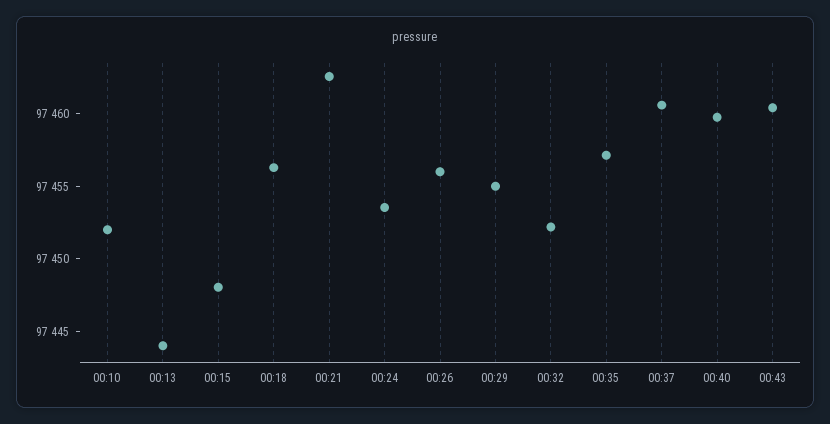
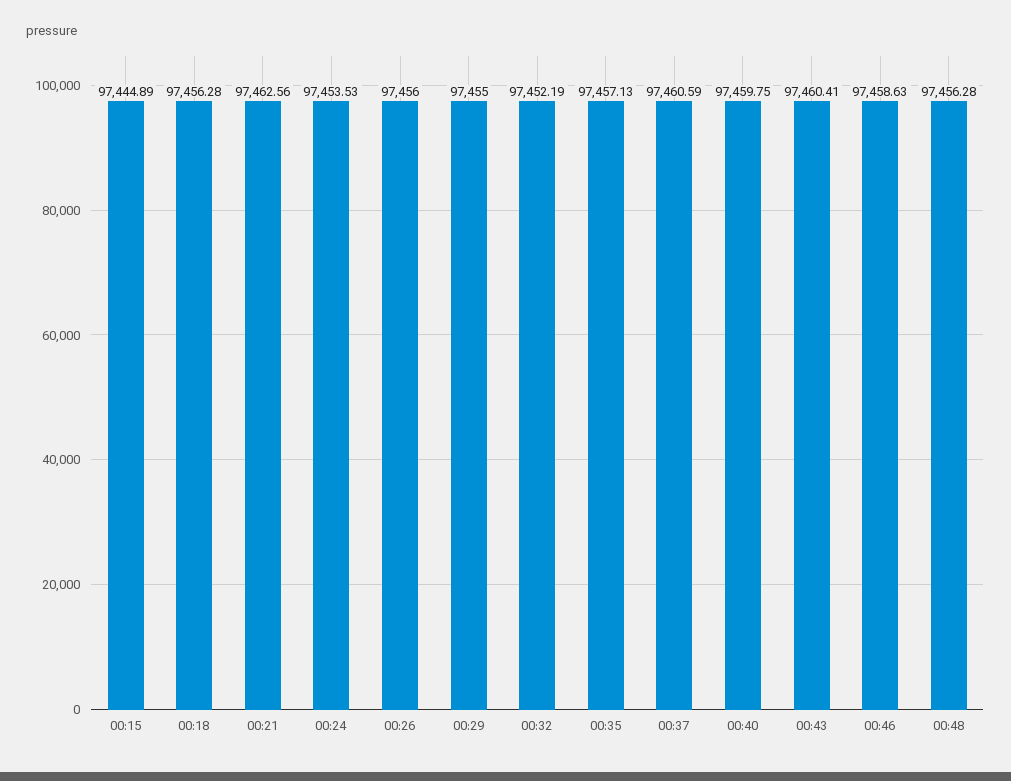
00:10: 97452 -> none
00:13: 97444 -> none
00:15: 97448 -> 97444.89
00:46: none -> 97458.63
00:48: none -> 97456.28

